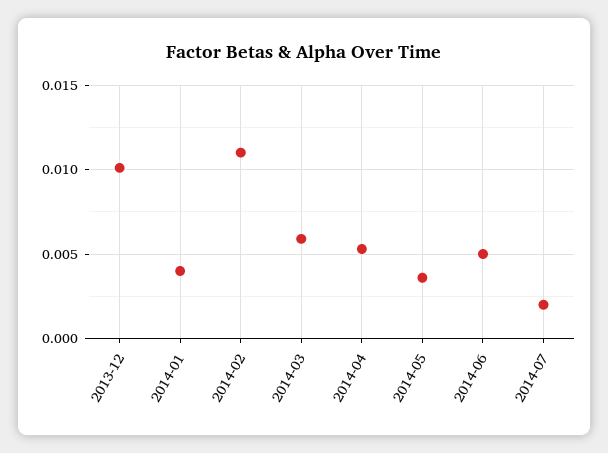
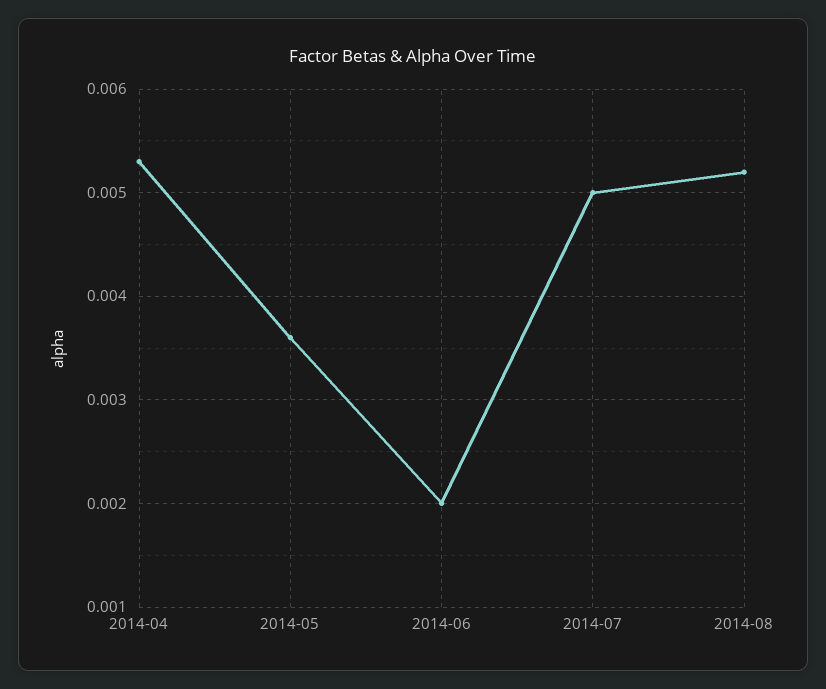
2013-12: 0.01 -> none
2014-01: 0.004 -> none
2014-02: 0.011 -> none
2014-03: 0.006 -> none
2014-06: 0.005 -> 0.002
2014-07: 0.002 -> 0.005
2014-08: none -> 0.0052

